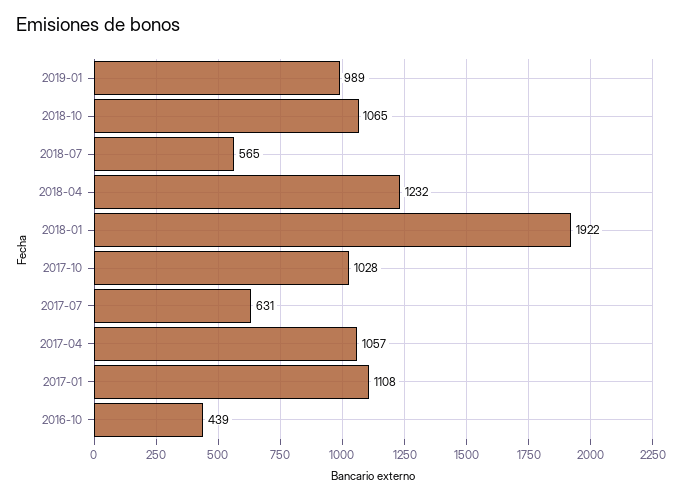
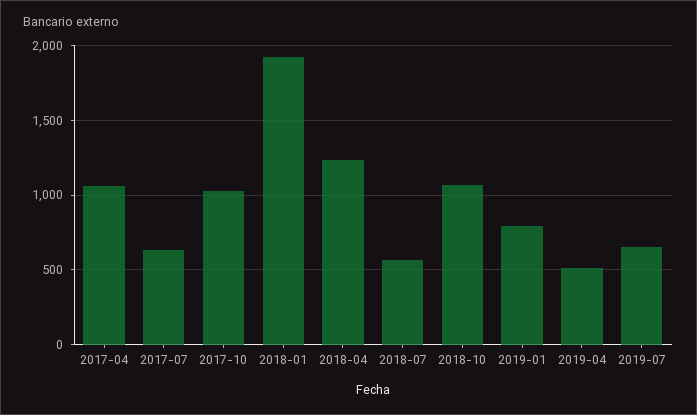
2019-01: 989 -> 800
2017-01: 1108 -> none
2016-10: 439 -> none
2019-04: none -> 500
2019-07: none -> 650

